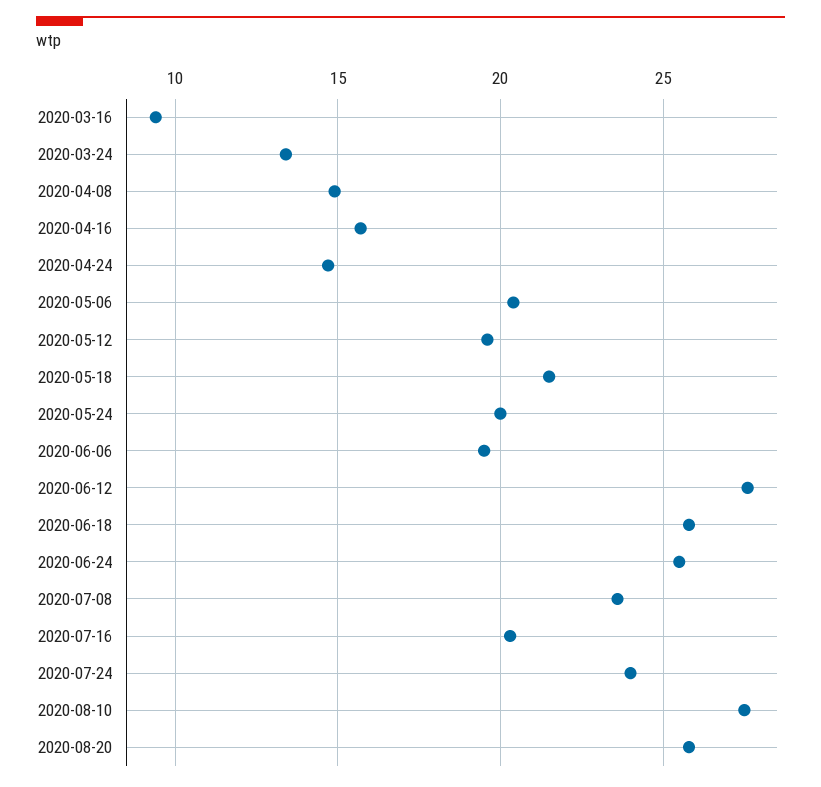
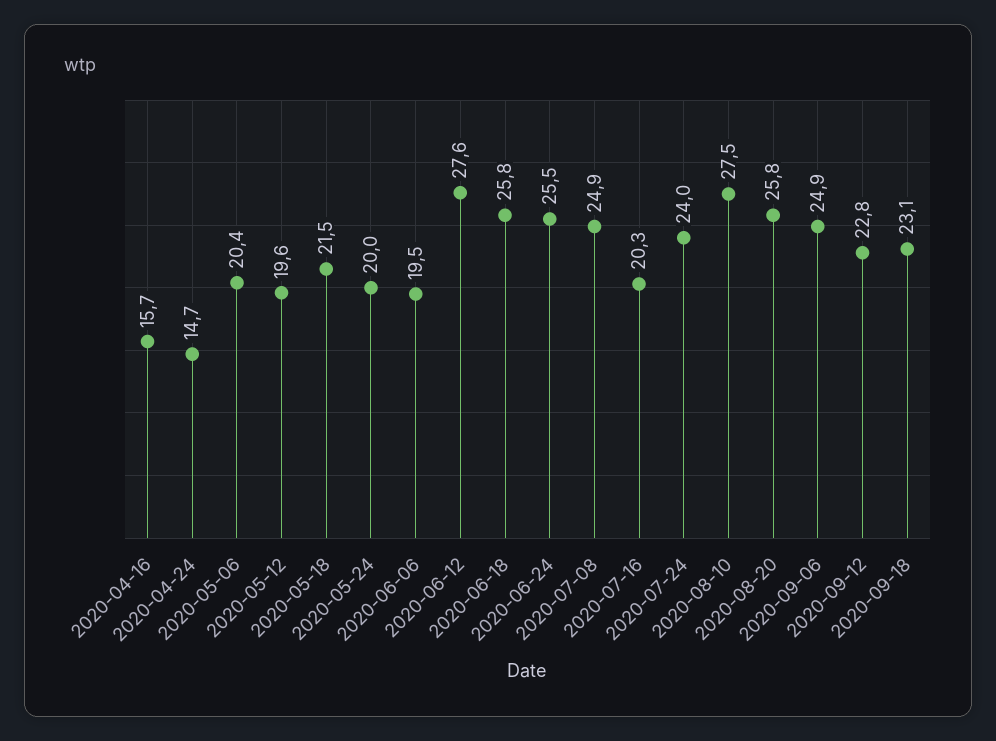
2020-03-16: 9.5 -> none
2020-03-24: 13.5 -> none
2020-04-08: 15 -> none
2020-07-08: 23.5 -> 24.9
2020-09-06: none -> 24.9
2020-09-12: none -> 22.8
2020-09-18: none -> 23.1

